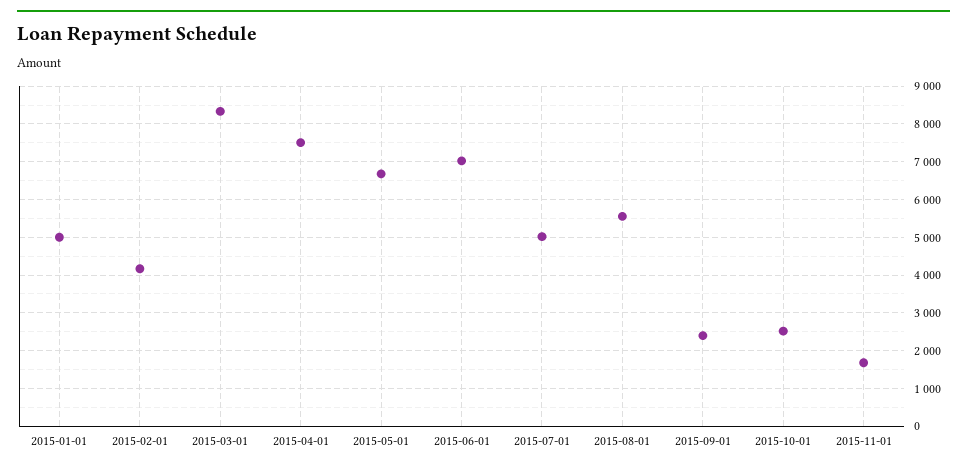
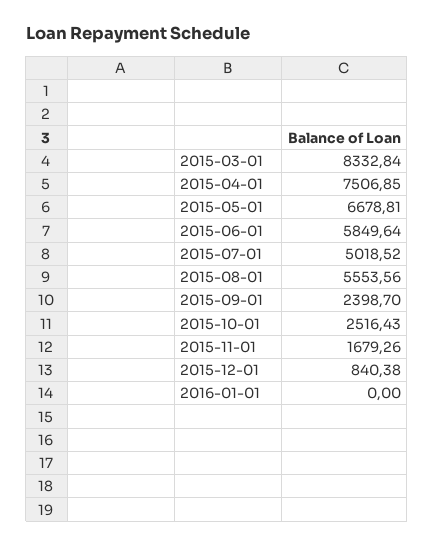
2015-01-01: 5000 -> none
2015-02-01: 4200 -> none
2015-06-01: 7000 -> 5849.64
2015-12-01: none -> 840.38
2016-01-01: none -> 0

